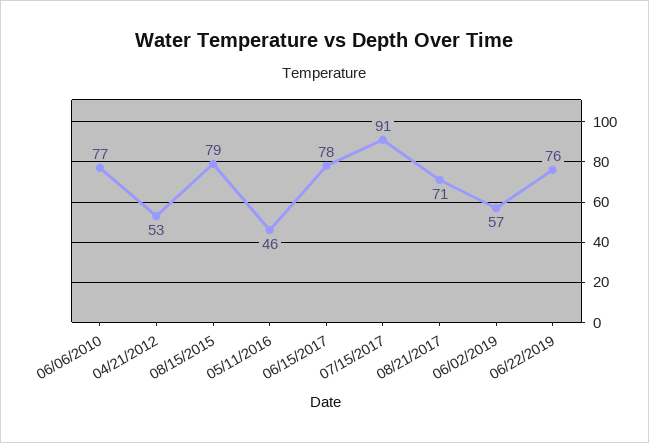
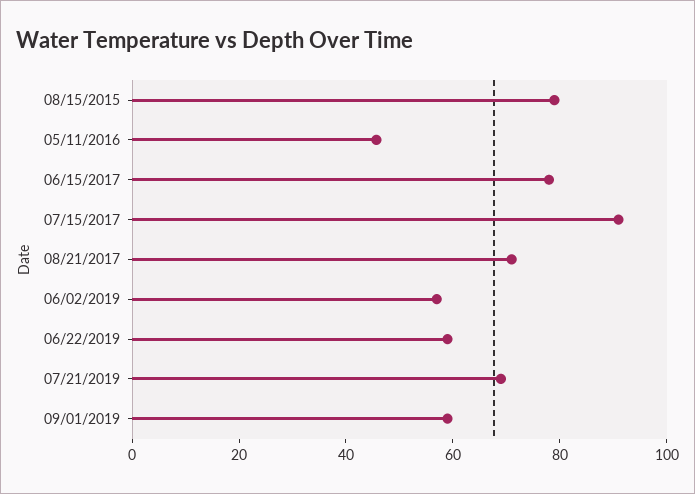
06/06/2010: 77 -> none
04/21/2012: 53 -> none
06/22/2019: 76 -> 60
07/21/2019: none -> 70
09/01/2019: none -> 60

